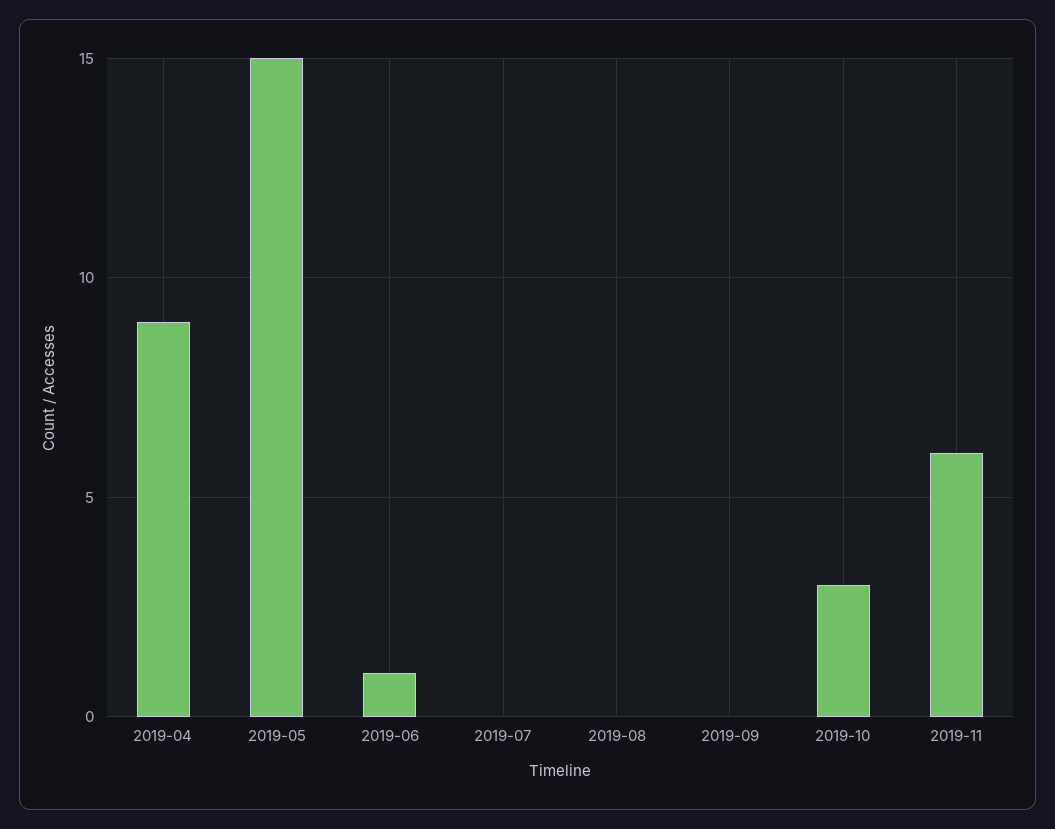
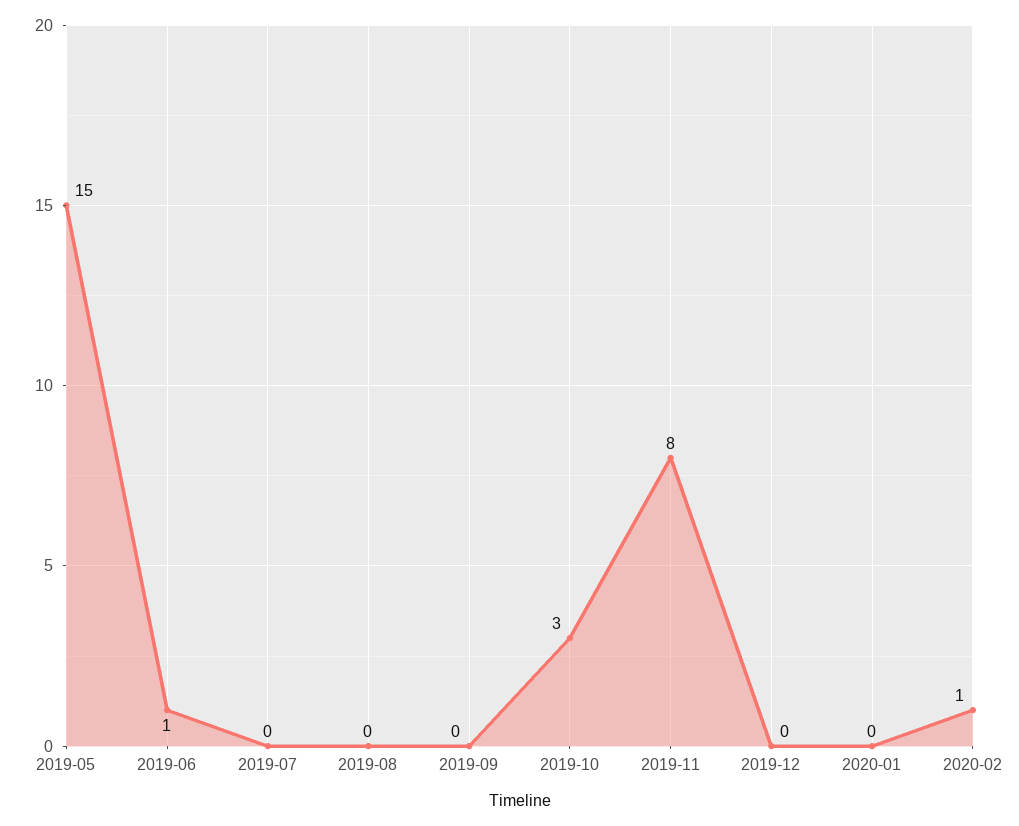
2019-04: 9 -> none
2019-11: 6 -> 8
2019-12: none -> 0
2020-01: none -> 0
2020-02: none -> 1

